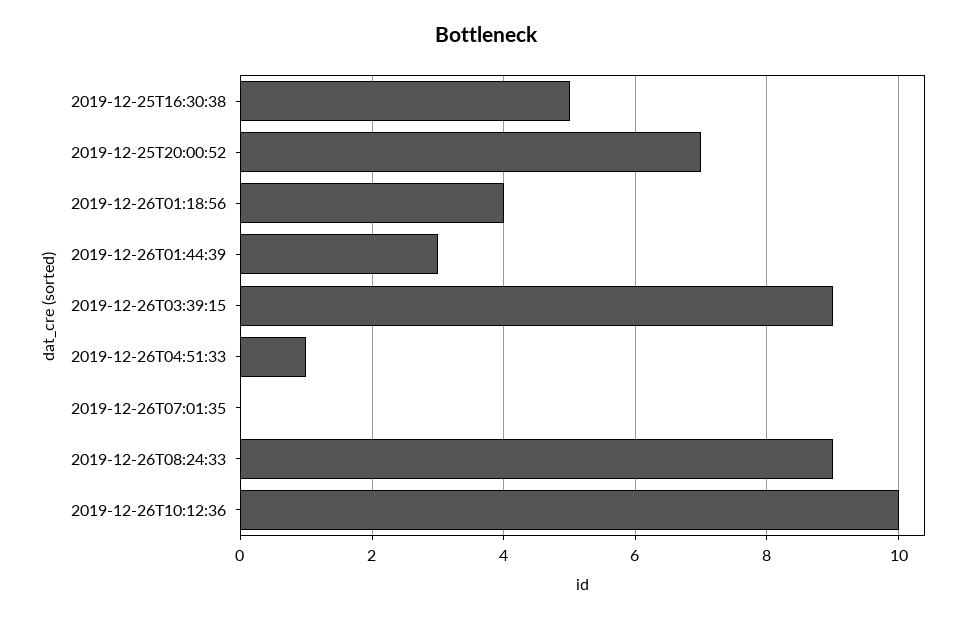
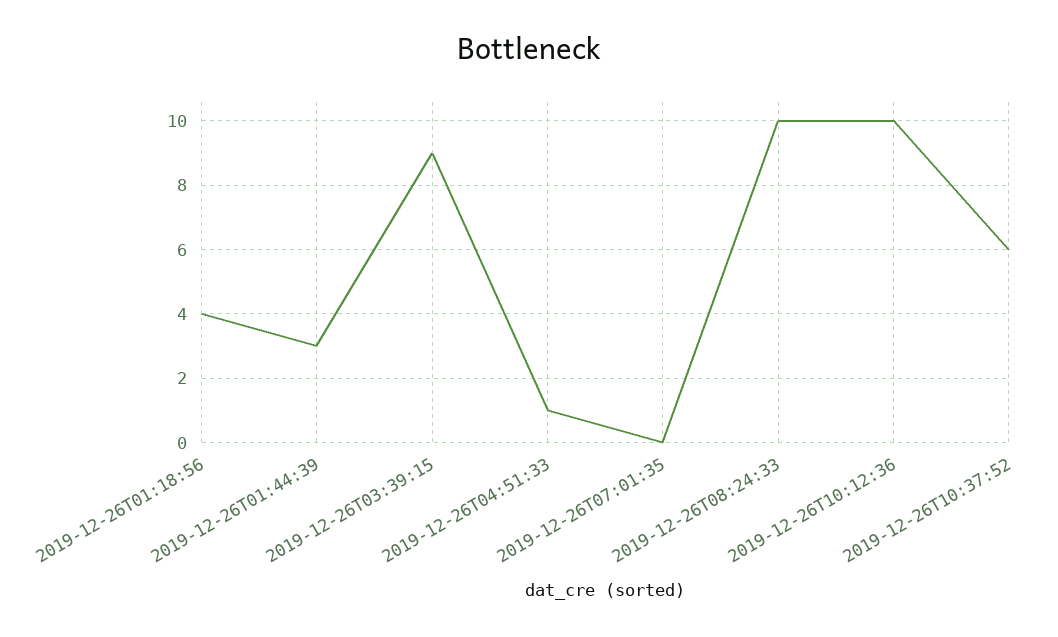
2019-12-25T16:30:38: 5 -> none
2019-12-25T20:00:52: 7 -> none
2019-12-26T08:24:33: 9 -> 10
2019-12-26T10:37:52: none -> 6

